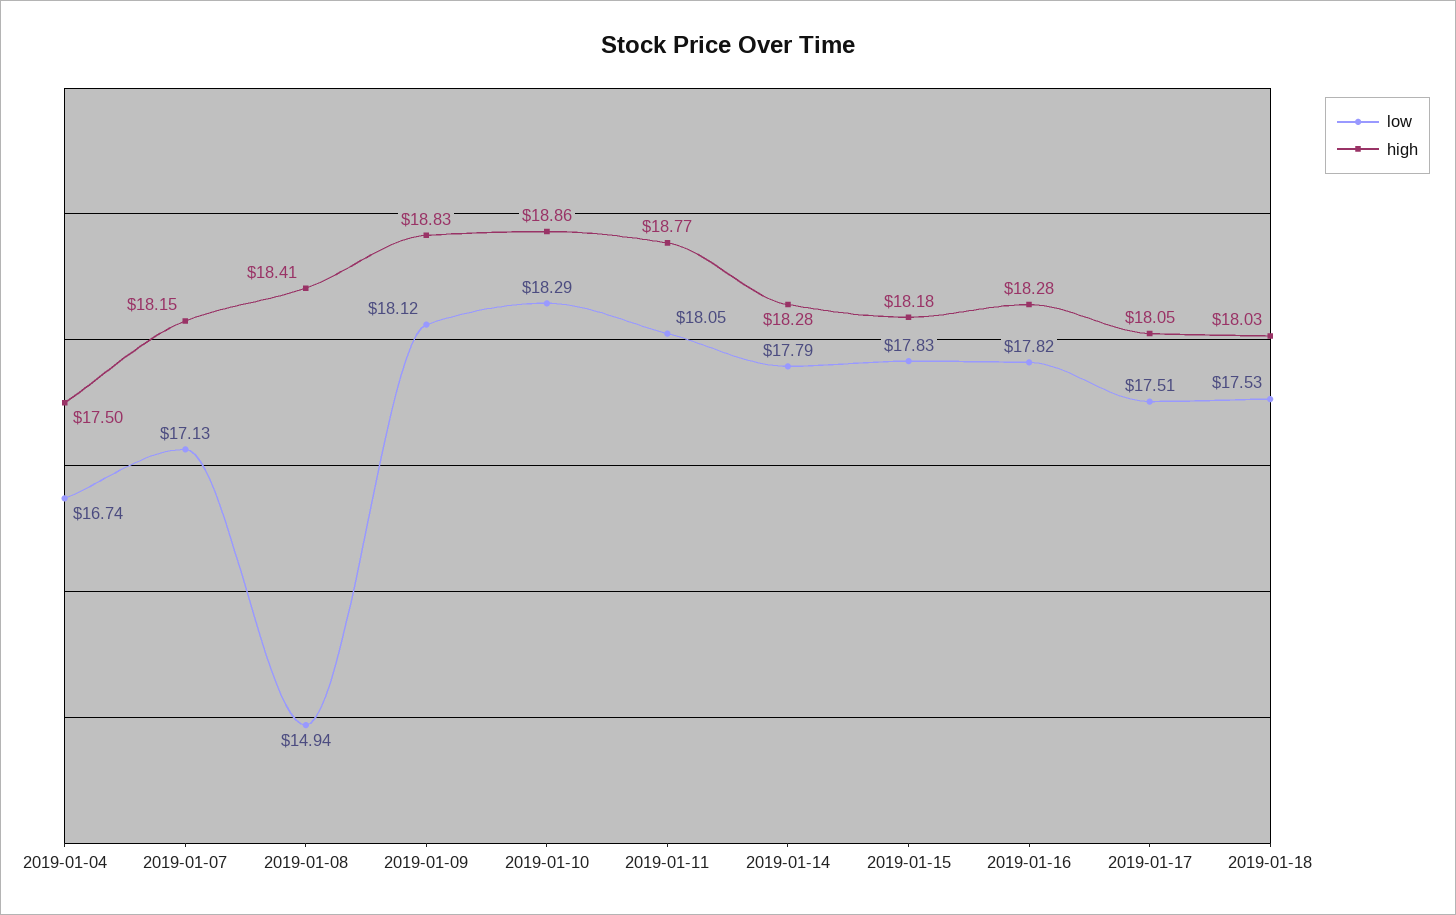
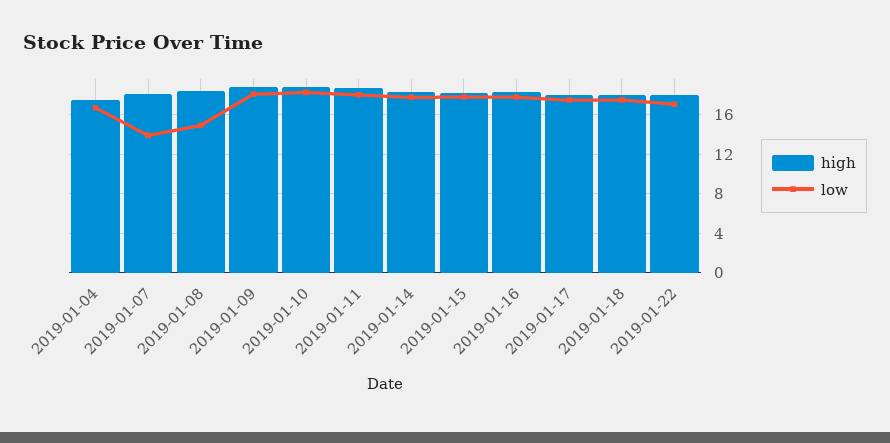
low, 2019-01-07: 17.13 -> 14
high, 2019-01-22: none -> 18
low, 2019-01-22: none -> 17

